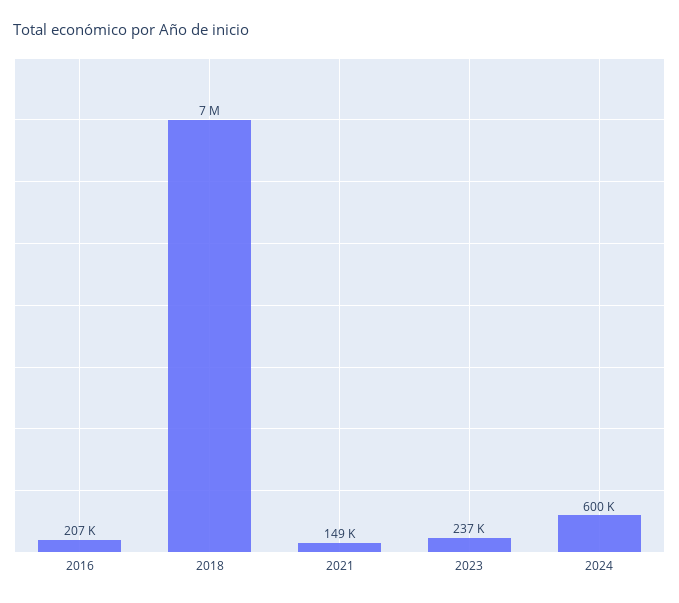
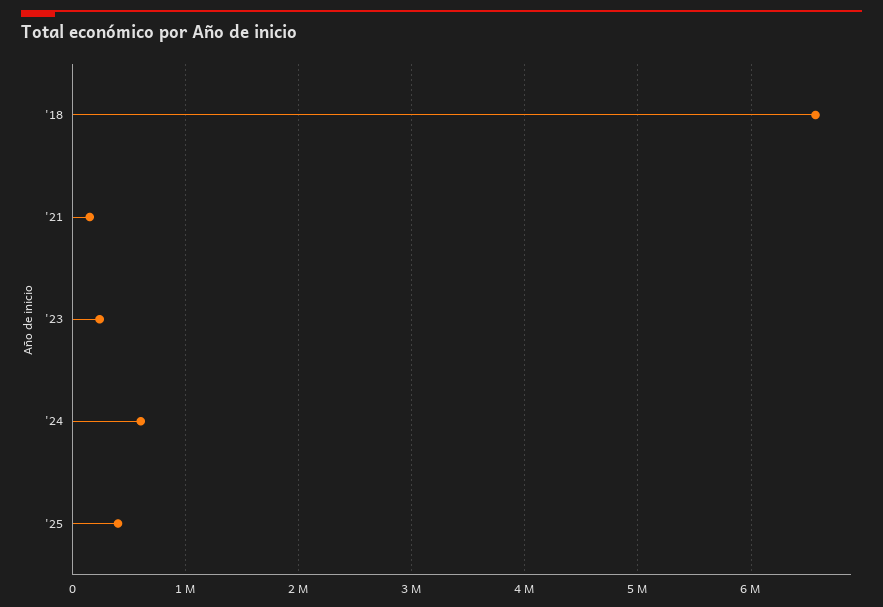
2016: 207000 -> none
2018: 7000000 -> 6600000
'25: none -> 400000

